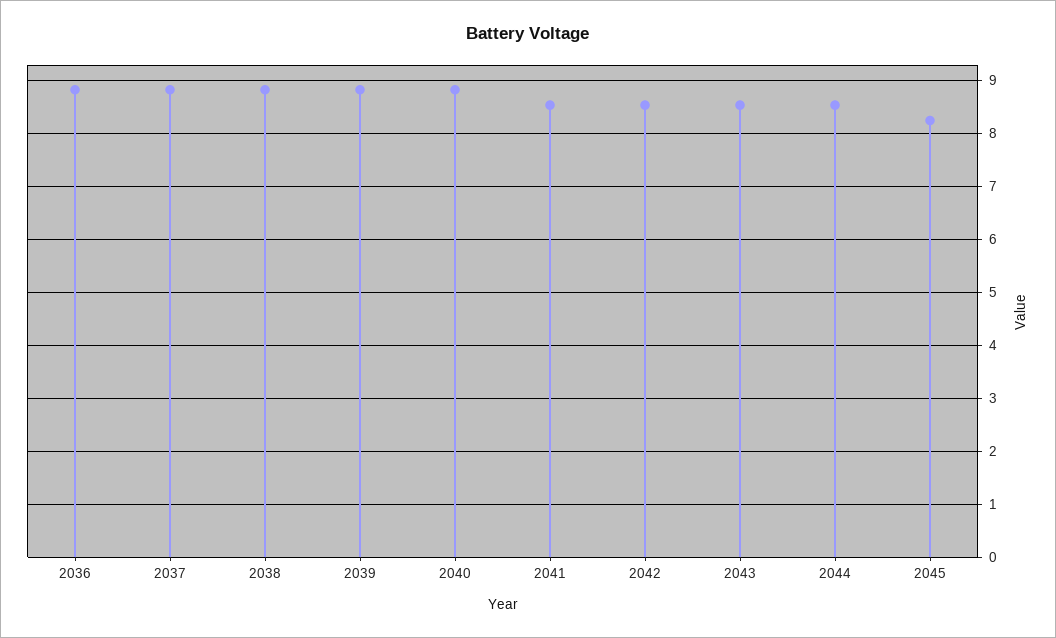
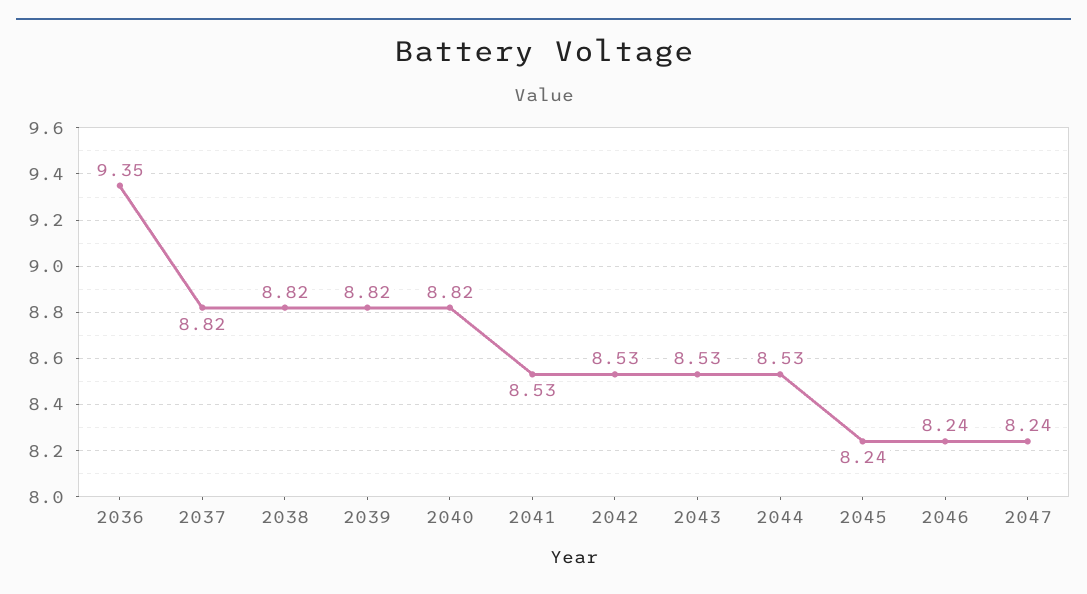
2036: 8.8 -> 9.35
2046: none -> 8.24
2047: none -> 8.24

